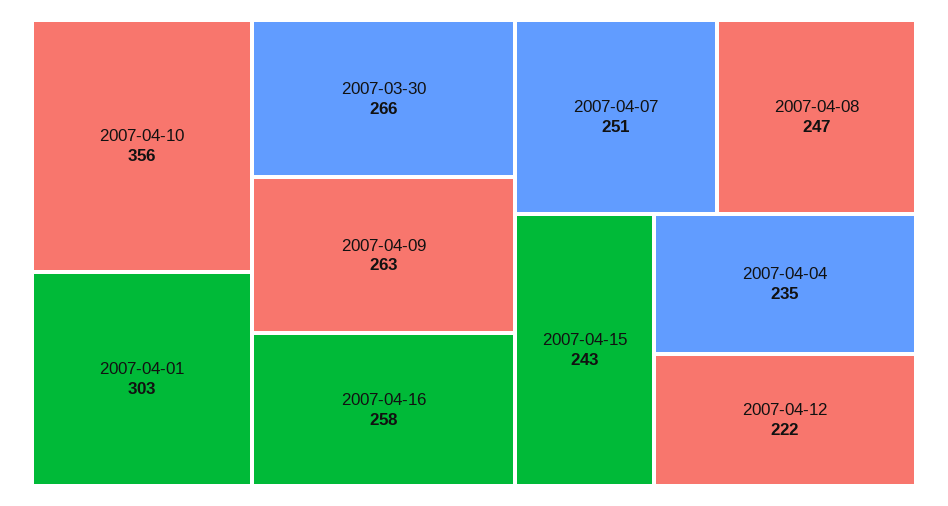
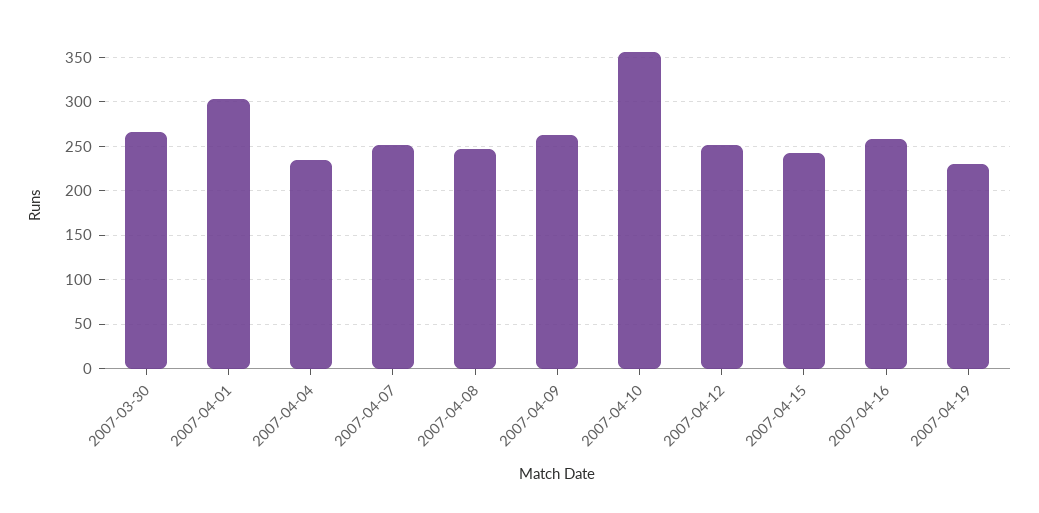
2007-04-12: 222 -> 250
2007-04-19: none -> 230

